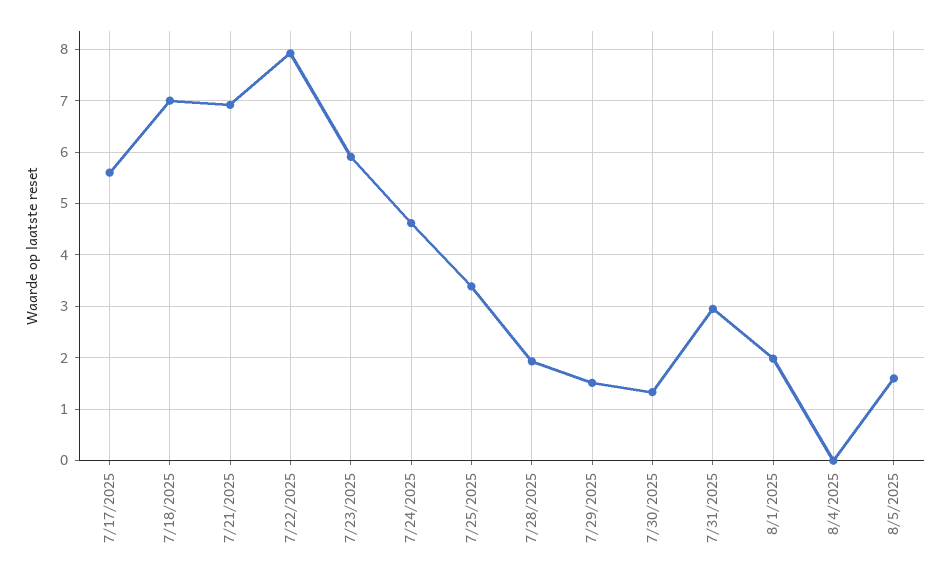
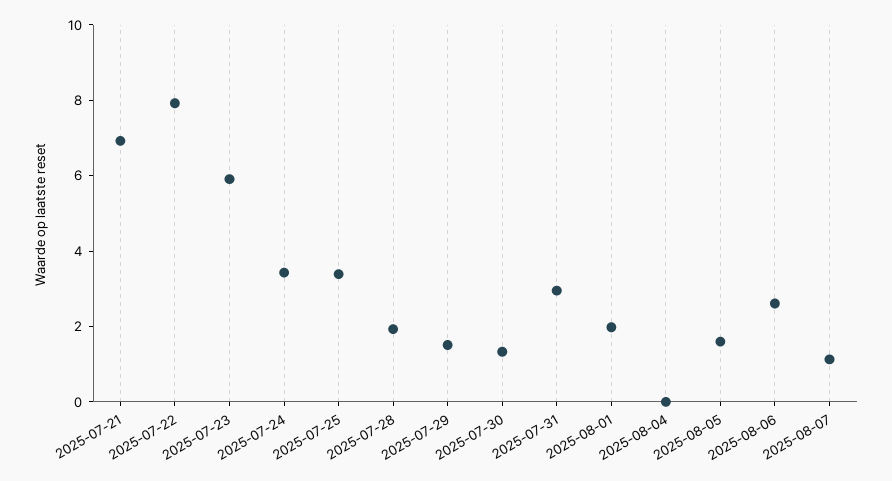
7/17/2025: 5.6 -> none
7/18/2025: 7 -> none
7/24/2025: 4.6 -> 3.5
2025-08-06: none -> 2.5
2025-08-07: none -> 1

